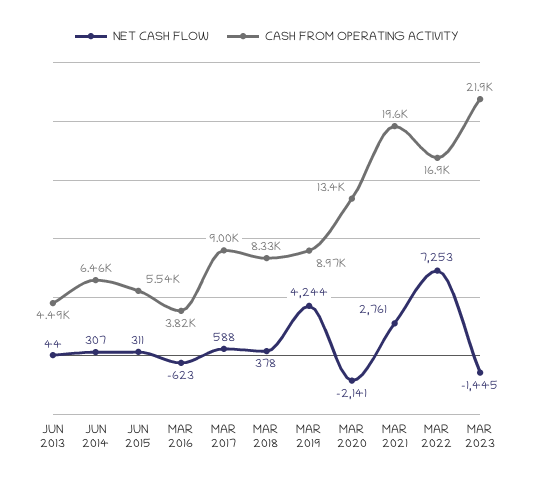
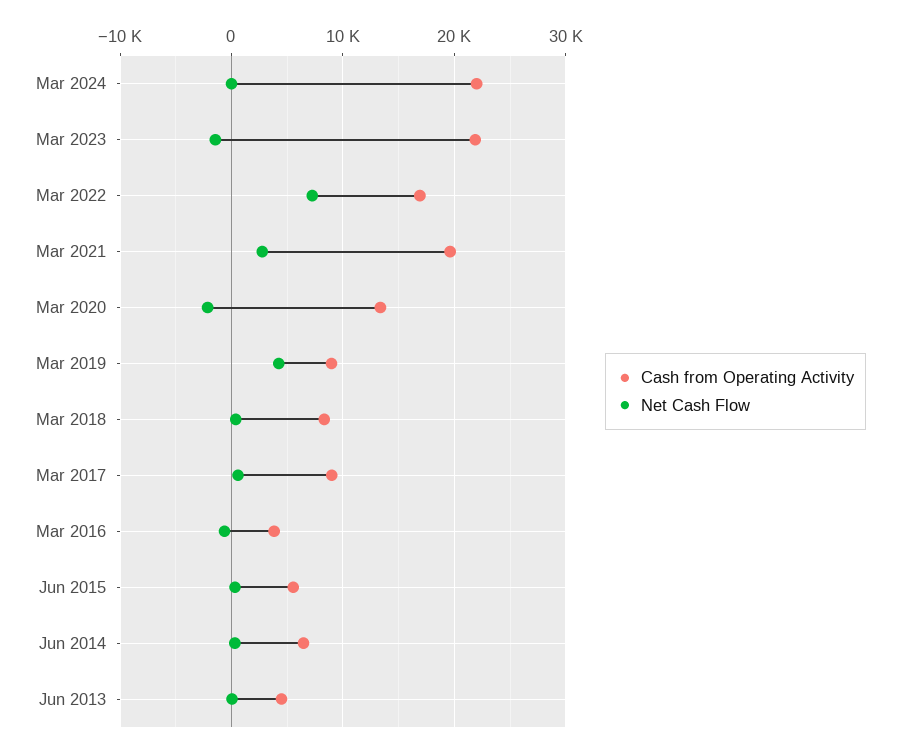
CASH FROM OPERATING ACTIVITY, Mar 2024: none -> 22000
NET CASH FLOW, Mar 2024: none -> 0

